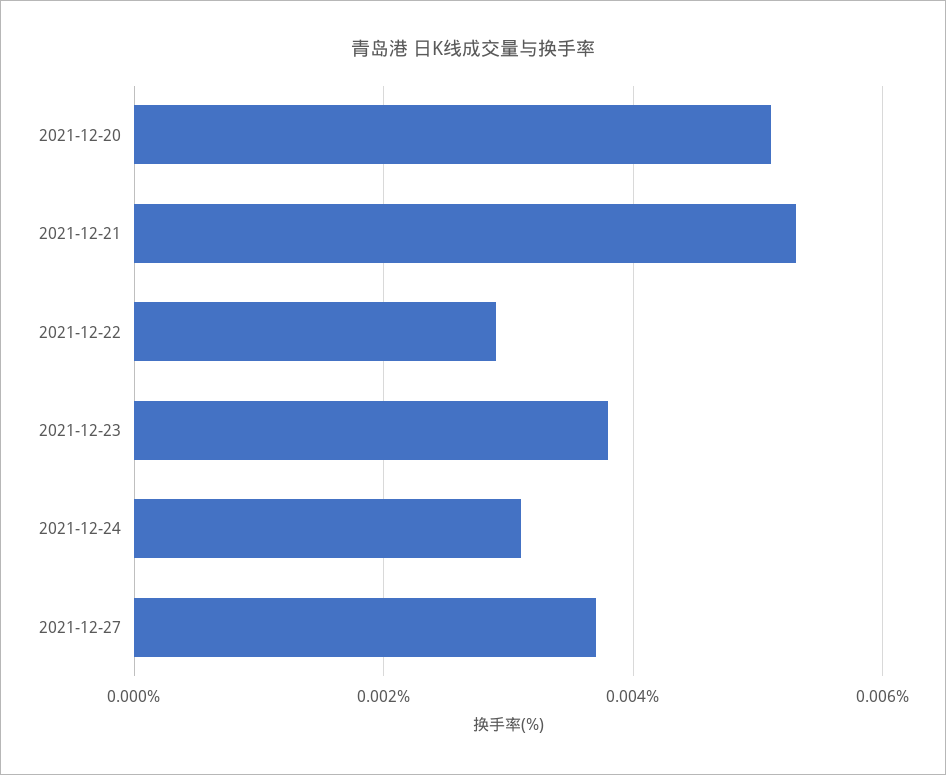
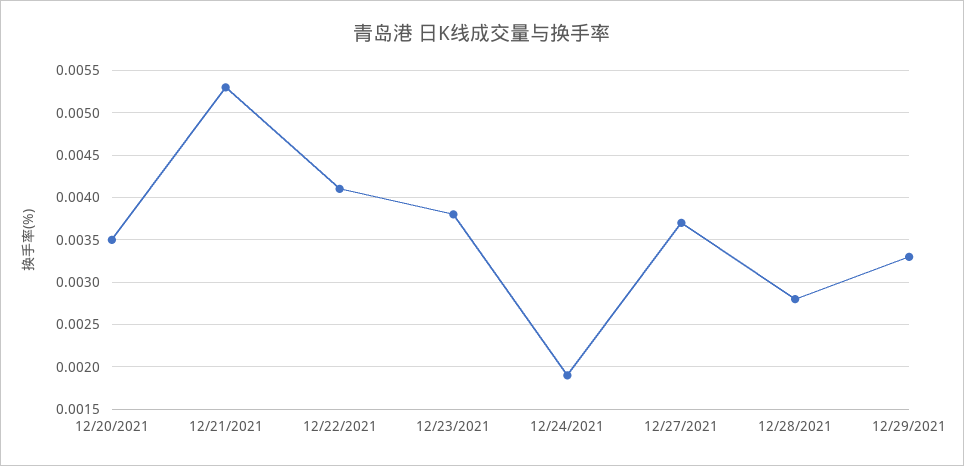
2021-12-20: 0.005 -> 0.0035
2021-12-22: 0.003 -> 0.0041
2021-12-24: 0.003 -> 0.0019
12/28/2021: none -> 0.0028
12/29/2021: none -> 0.0033

